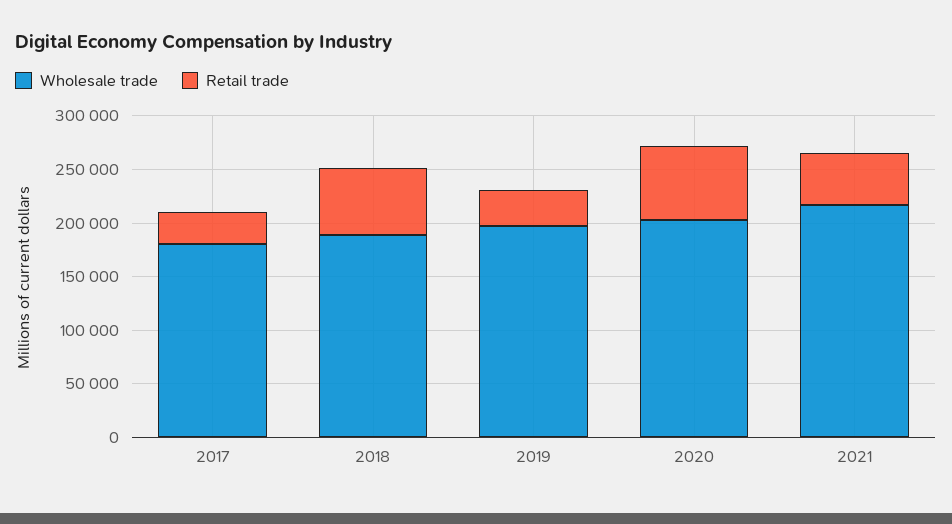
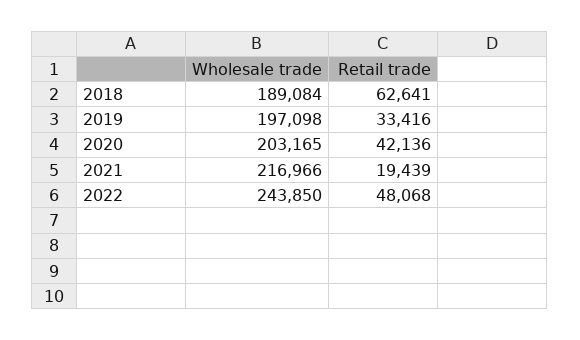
Wholesale trade, 2017: 180000 -> none
Retail trade, 2017: 30000 -> none
Retail trade, 2020: 70000 -> 42136
Retail trade, 2021: 50000 -> 19439
Wholesale trade, 2022: none -> 243850
Retail trade, 2022: none -> 48068

